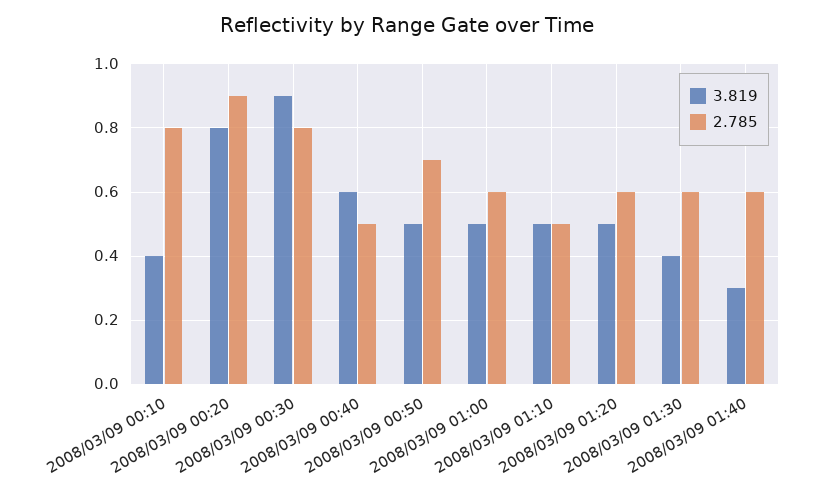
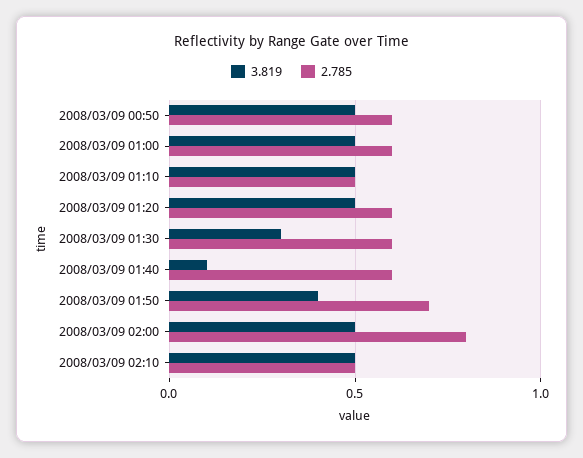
3.819, 2008/03/09 00:10: 0.4 -> none
2.785, 2008/03/09 00:10: 0.8 -> none
3.819, 2008/03/09 00:20: 0.8 -> none
2.785, 2008/03/09 00:20: 0.9 -> none
3.819, 2008/03/09 00:30: 0.9 -> none
2.785, 2008/03/09 00:30: 0.8 -> none
3.819, 2008/03/09 00:40: 0.6 -> none
2.785, 2008/03/09 00:40: 0.5 -> none
2.785, 2008/03/09 00:50: 0.7 -> 0.6
3.819, 2008/03/09 01:30: 0.4 -> 0.3
3.819, 2008/03/09 01:40: 0.3 -> 0.1
3.819, 2008/03/09 01:50: none -> 0.4
2.785, 2008/03/09 01:50: none -> 0.7
3.819, 2008/03/09 02:00: none -> 0.5
2.785, 2008/03/09 02:00: none -> 0.8
3.819, 2008/03/09 02:10: none -> 0.5
2.785, 2008/03/09 02:10: none -> 0.5

